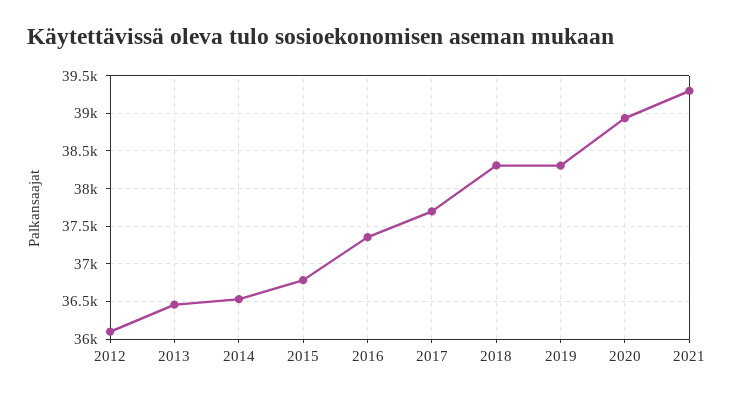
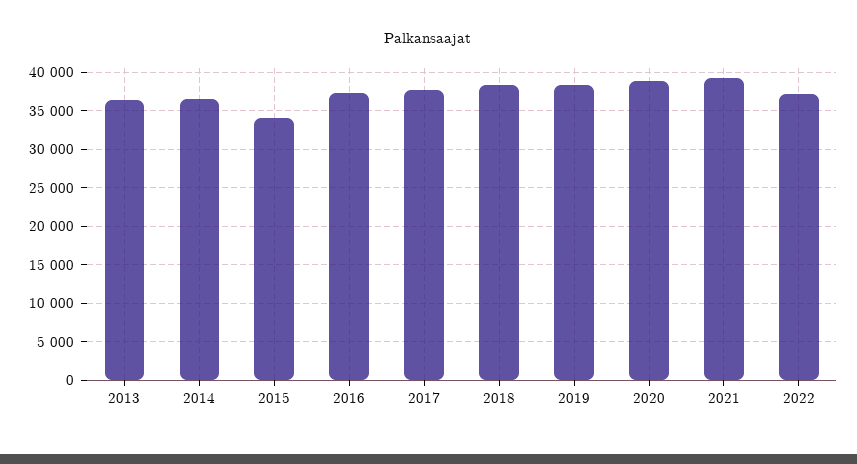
2012: 36100 -> none
2015: 36800 -> 34000
2022: none -> 37000

